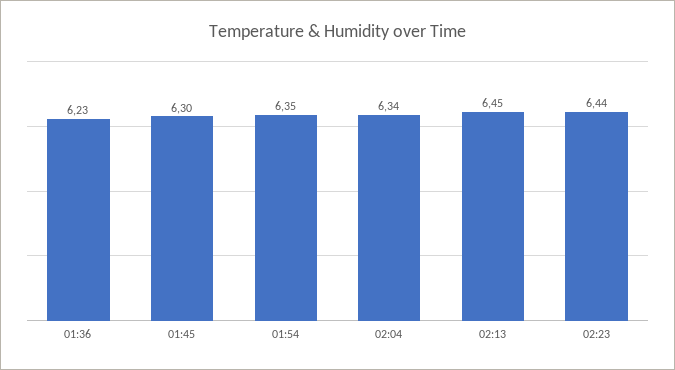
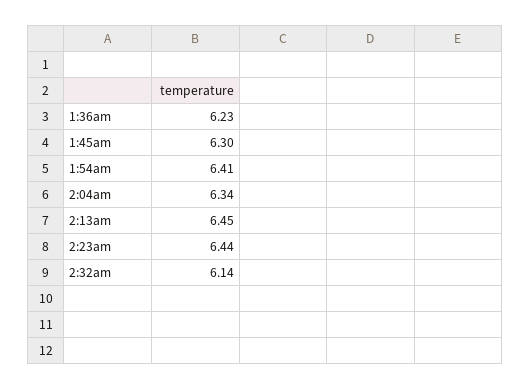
01:54: 6.35 -> 6.41
2:32am: none -> 6.14

